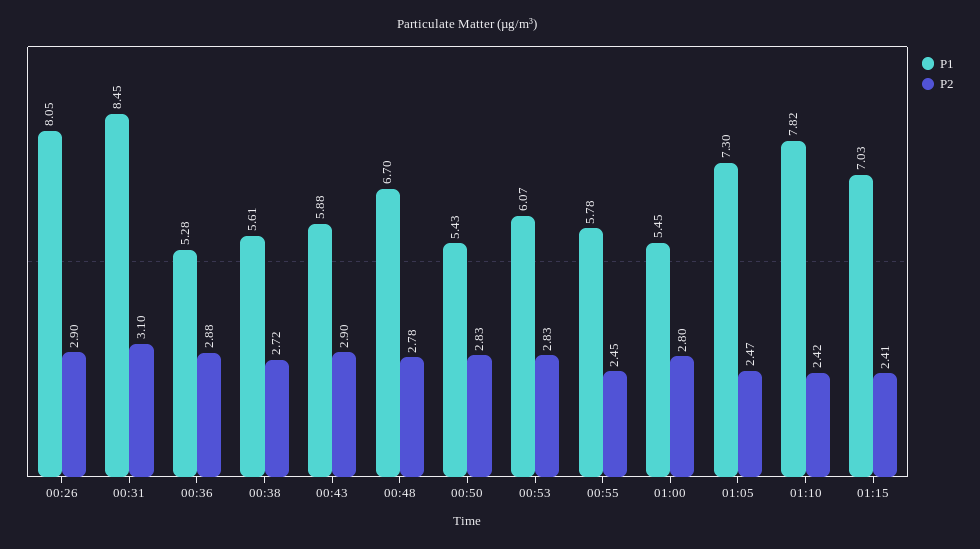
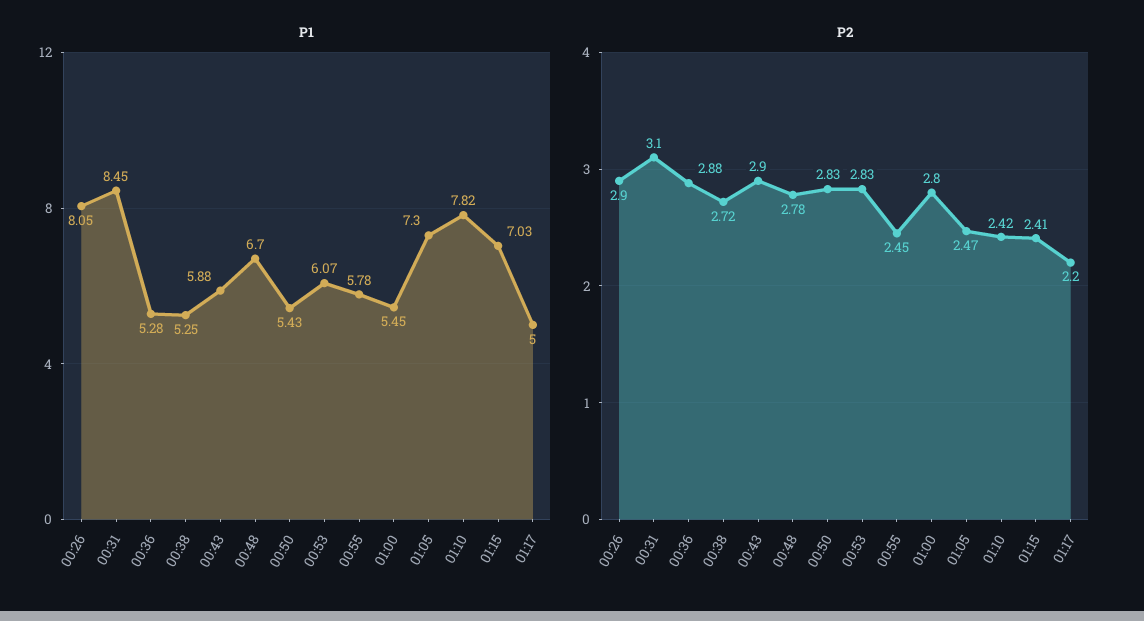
P1, 00:38: 5.61 -> 5.25
P1, 01:17: none -> 5
P2, 01:17: none -> 2.2

